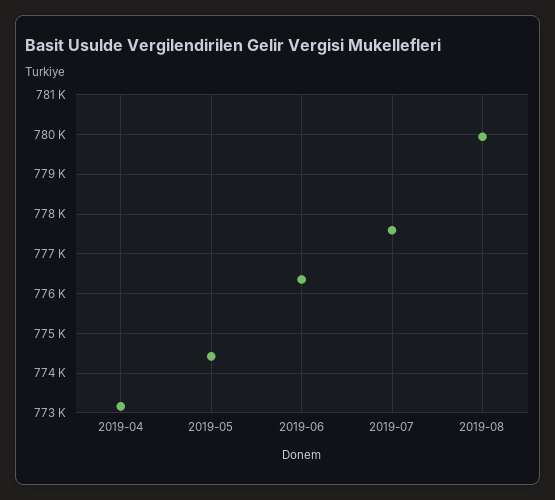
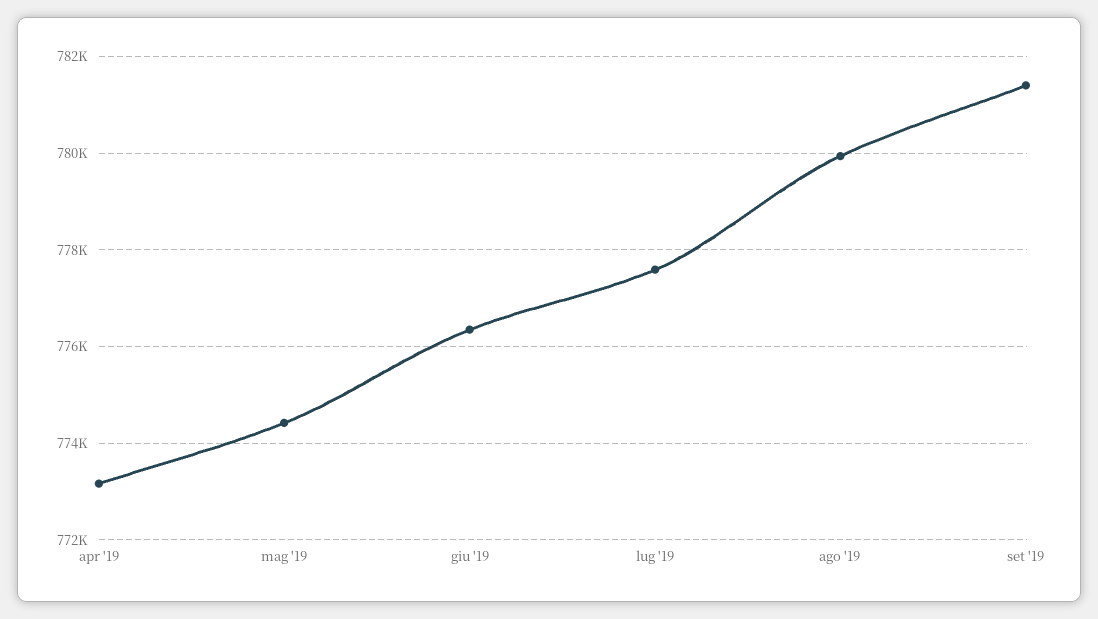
set '19: none -> 781400

